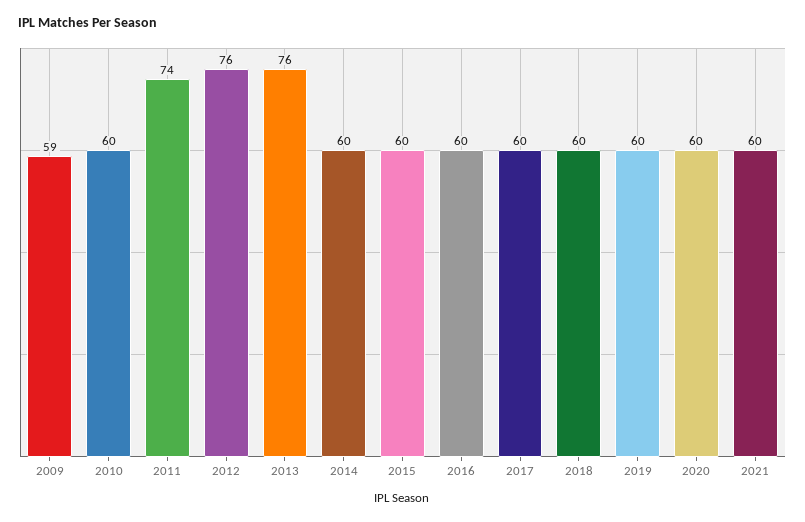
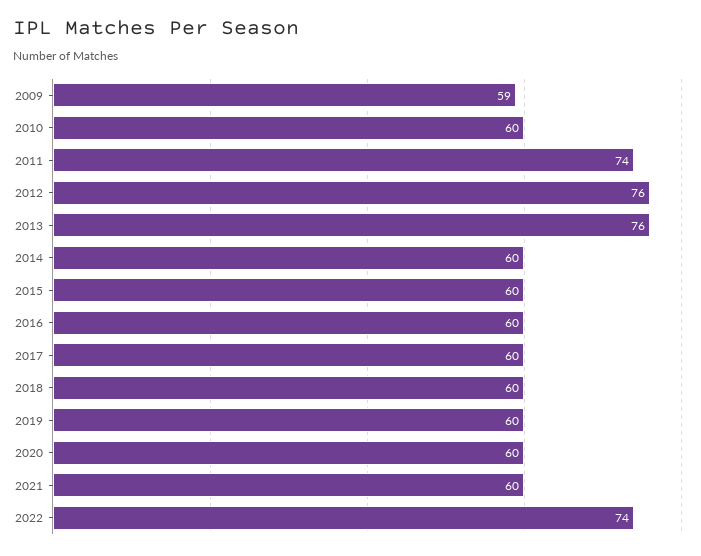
2022: none -> 74

